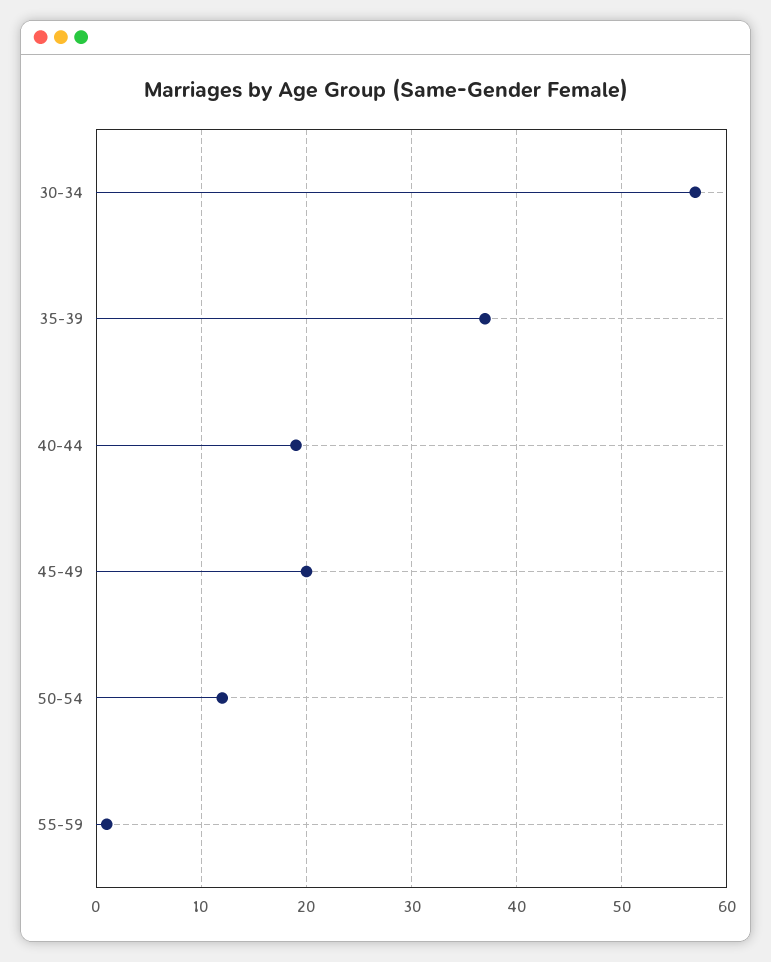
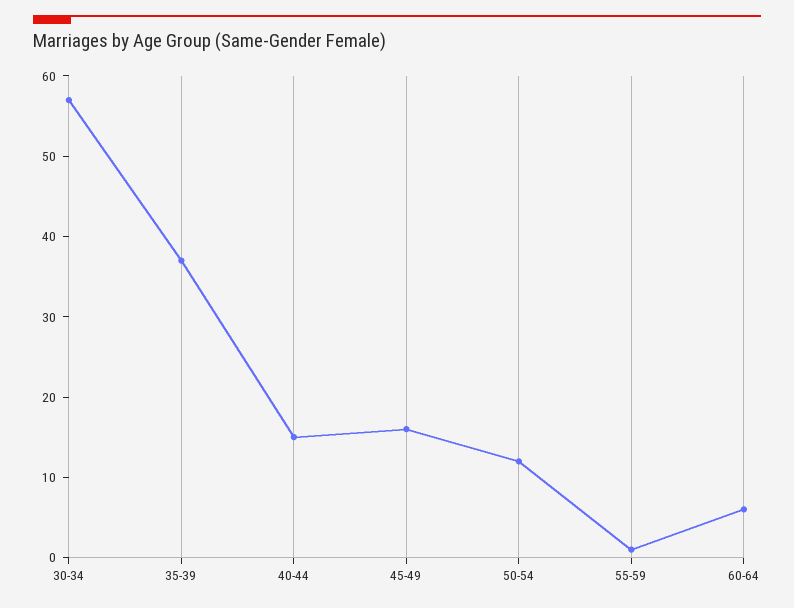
40-44: 19 -> 15
45-49: 20 -> 16
60-64: none -> 6

